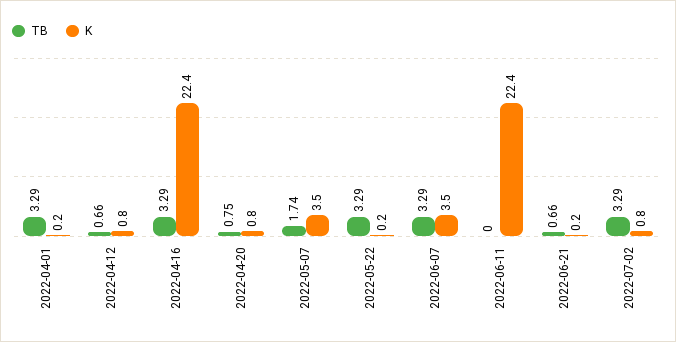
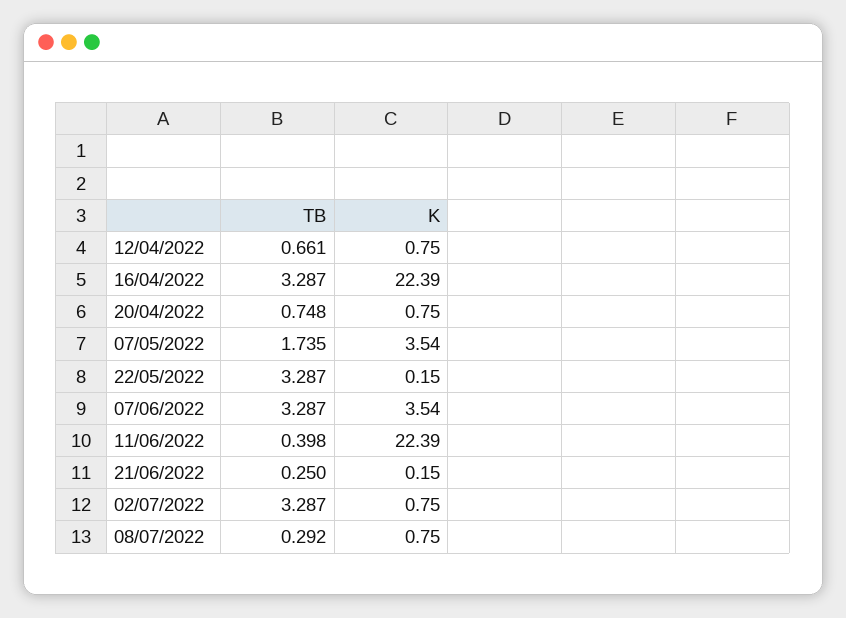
TB, 2022-04-01: 3.29 -> none
K, 2022-04-01: 0.2 -> none
TB, 2022-06-11: 0 -> 0.398
TB, 2022-06-21: 0.66 -> 0.25
TB, 08/07/2022: none -> 0.292
K, 08/07/2022: none -> 0.75

